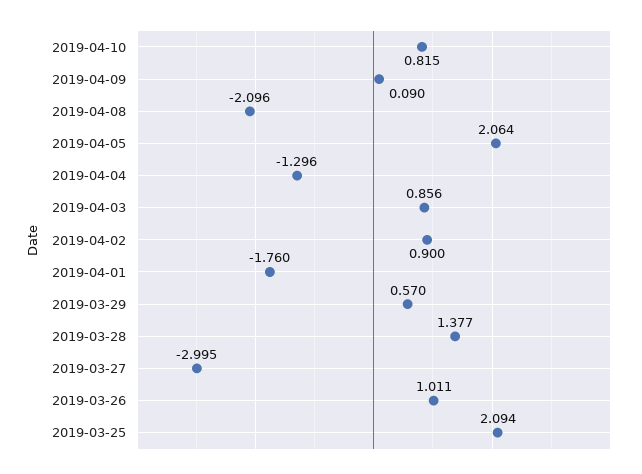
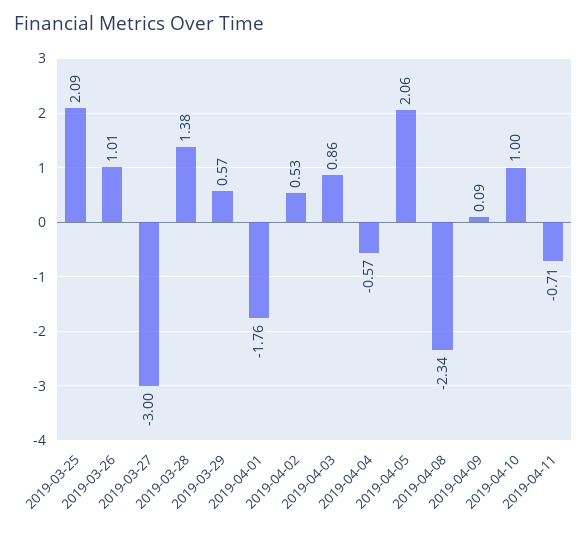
2019-04-10: 0.815 -> 1
2019-04-08: -2.096 -> -2.34
2019-04-04: -1.296 -> -0.57
2019-04-02: 0.9 -> 0.53
2019-04-11: none -> -0.71

